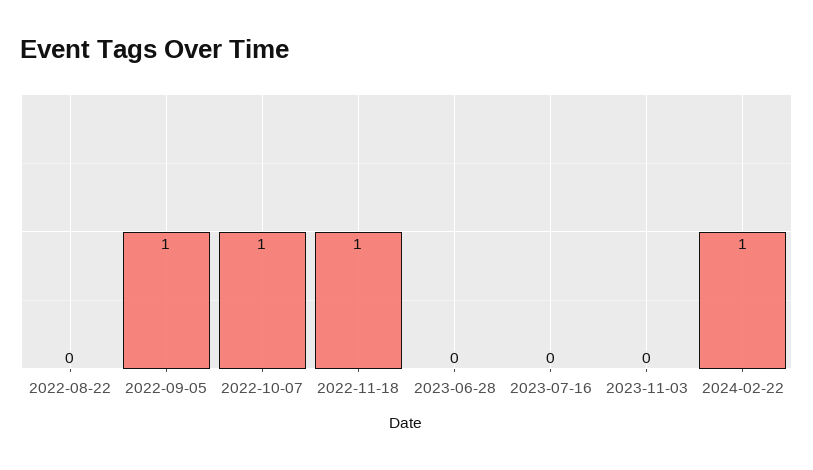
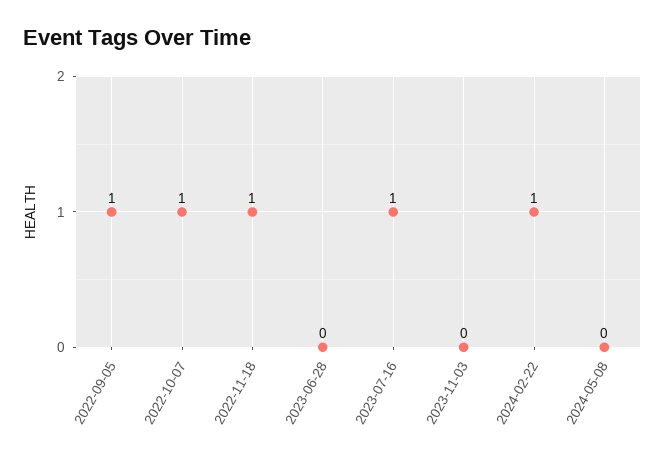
2022-08-22: 0 -> none
2023-07-16: 0 -> 1
2024-05-08: none -> 0

